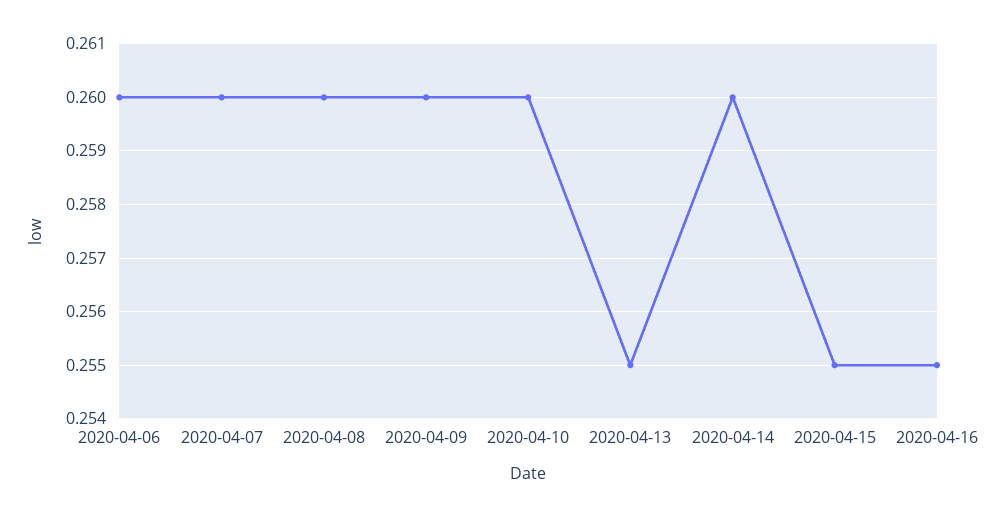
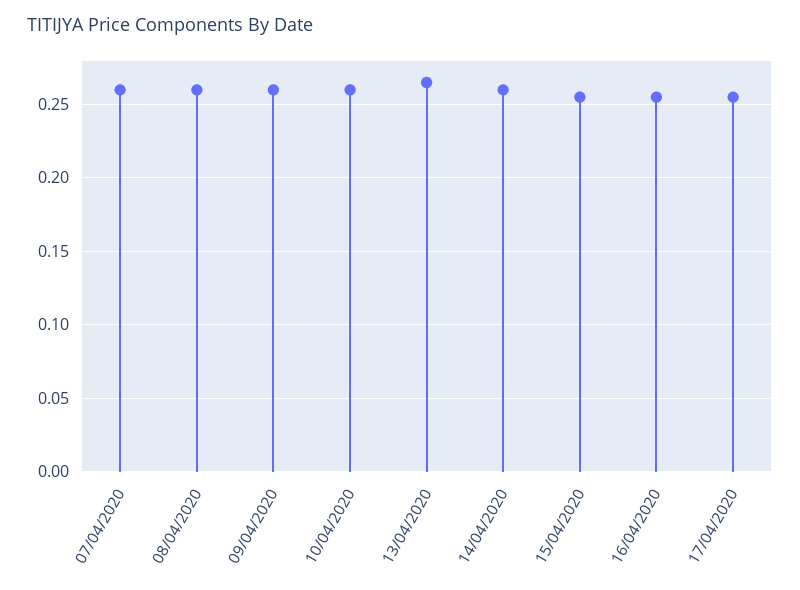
2020-04-06: 0.26 -> none
2020-04-13: 0.255 -> 0.265
17/04/2020: none -> 0.255

